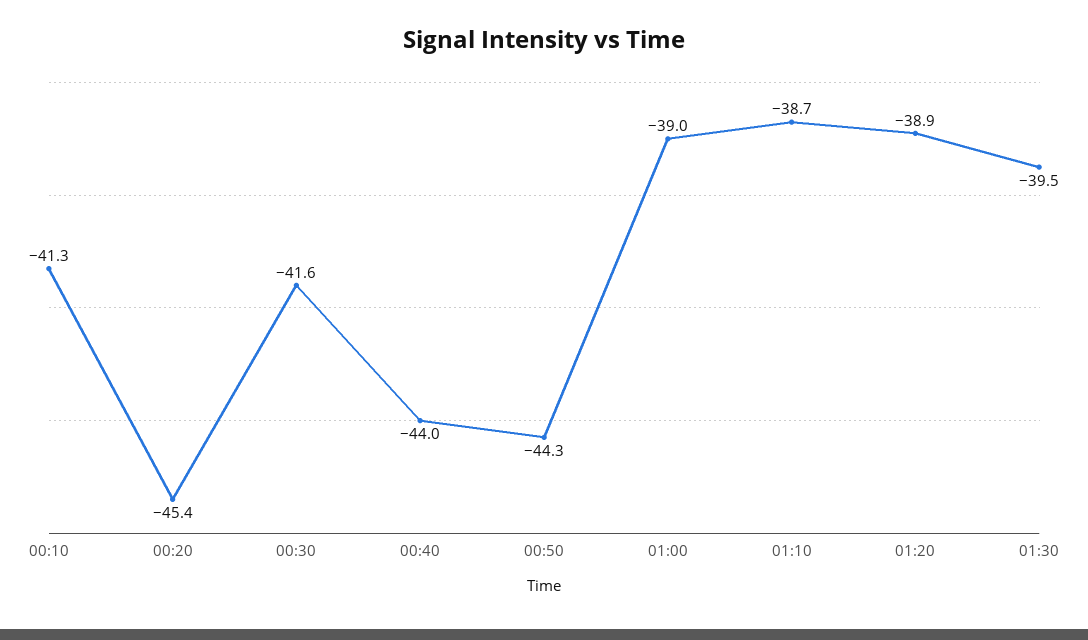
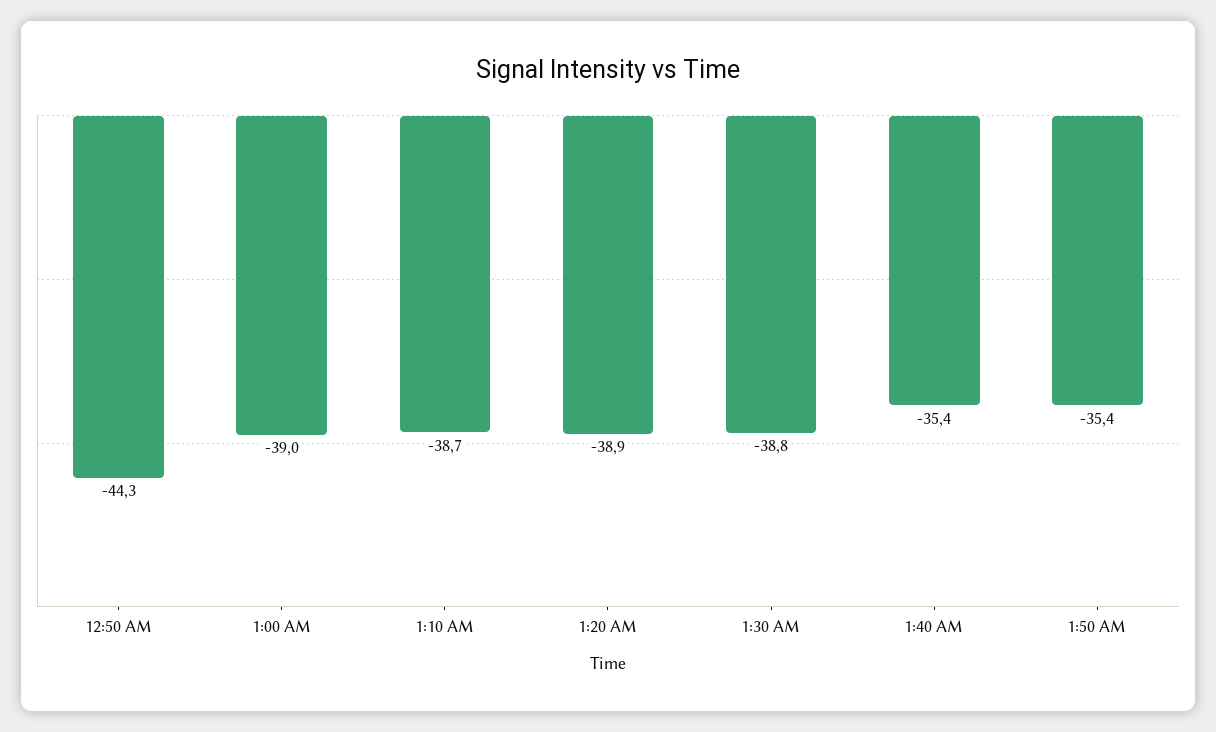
00:10: -41.3 -> none
00:20: -45.4 -> none
00:30: -41.6 -> none
00:40: -44 -> none
01:30: -39.5 -> -38.8
1:40 AM: none -> -35.4
1:50 AM: none -> -35.4

